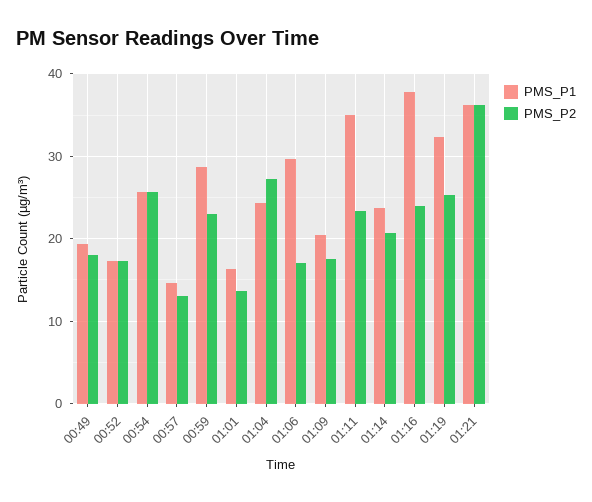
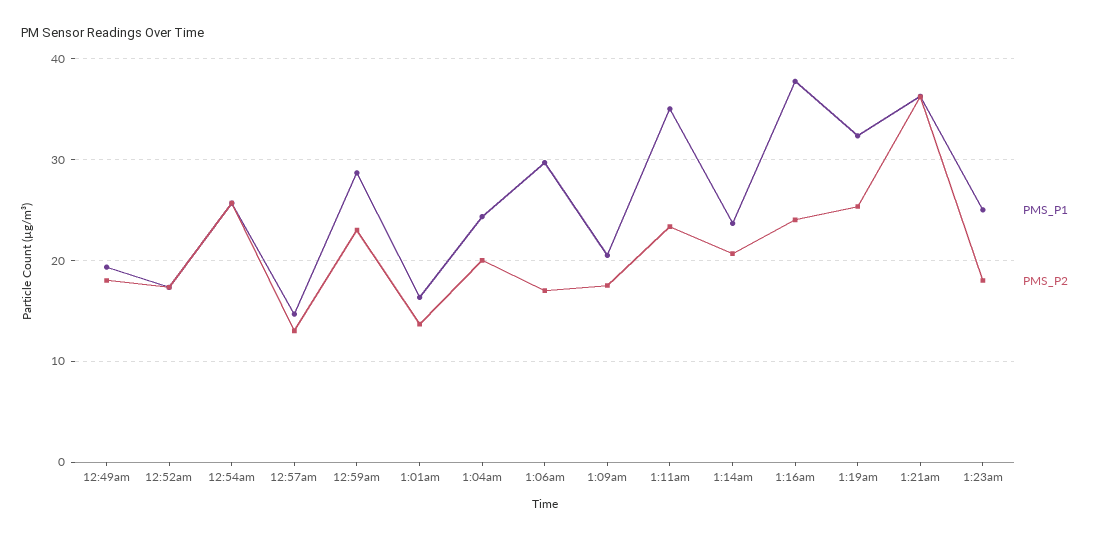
PMS_P2, 01:04: 27 -> 20
PMS_P1, 1:23am: none -> 25
PMS_P2, 1:23am: none -> 18

